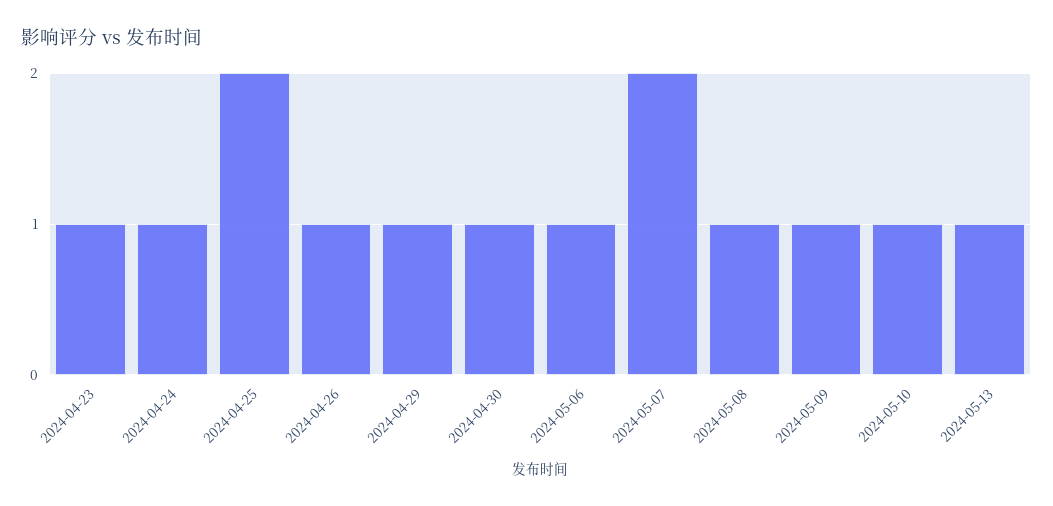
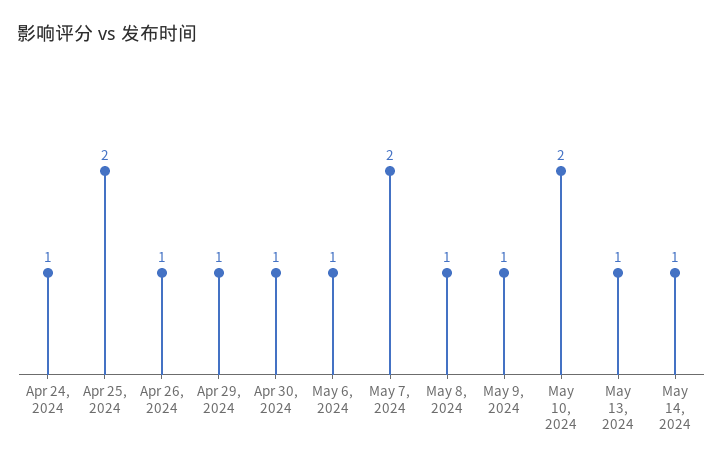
2024-04-23: 1 -> none
2024-05-10: 1 -> 2
May 14, 2024: none -> 1

